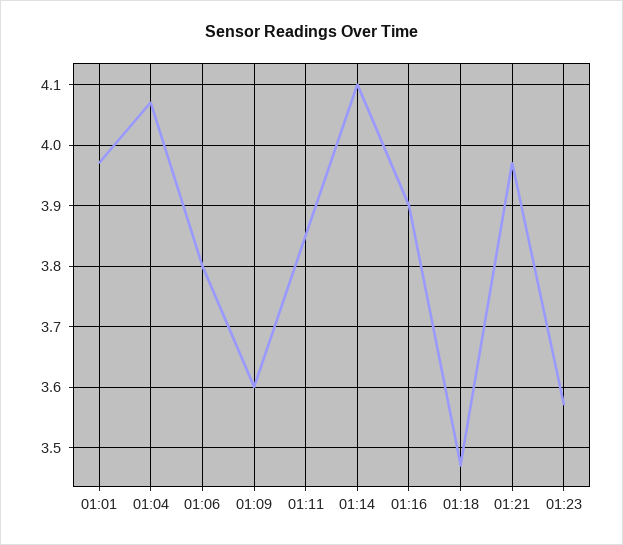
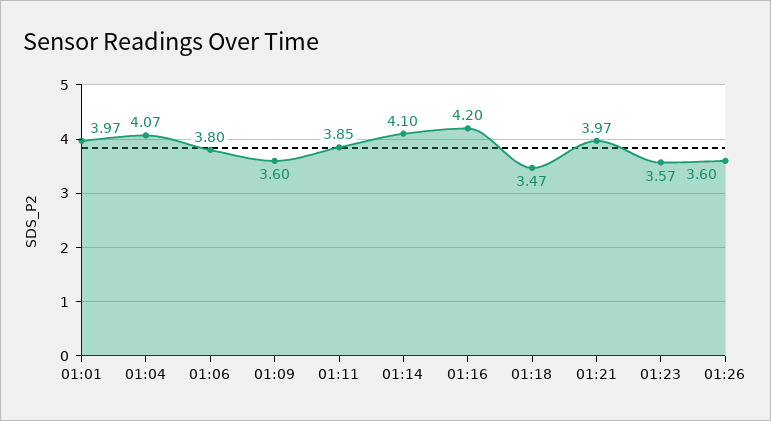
01:16: 3.9 -> 4.2
01:26: none -> 3.6

